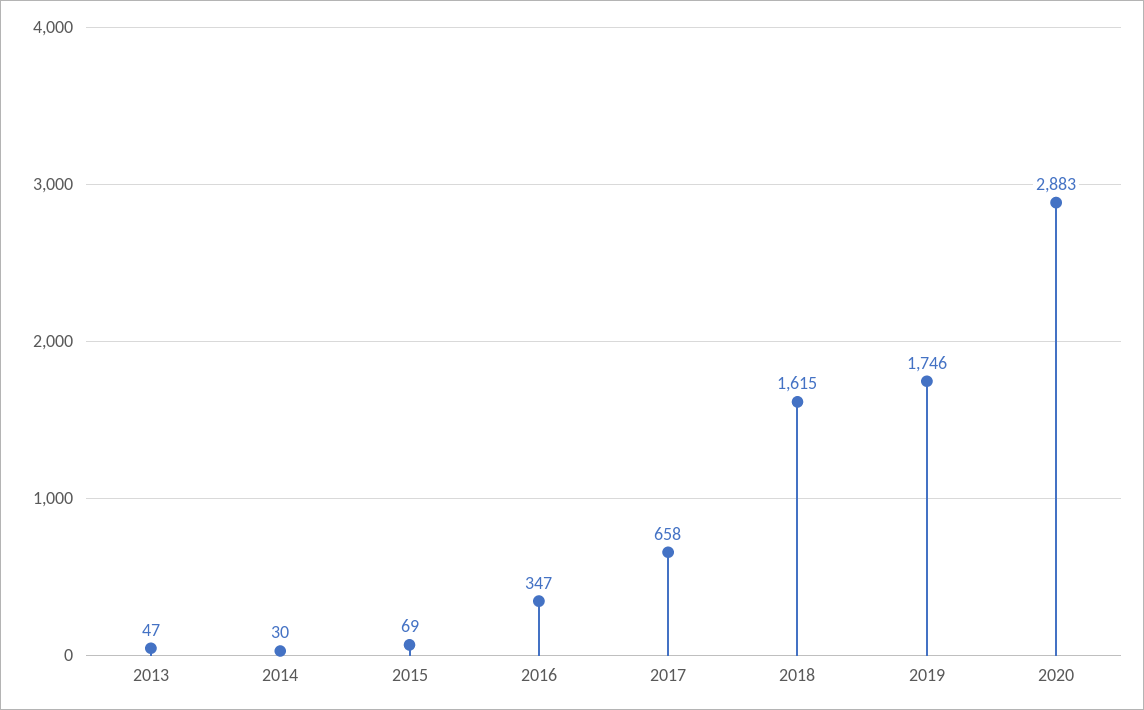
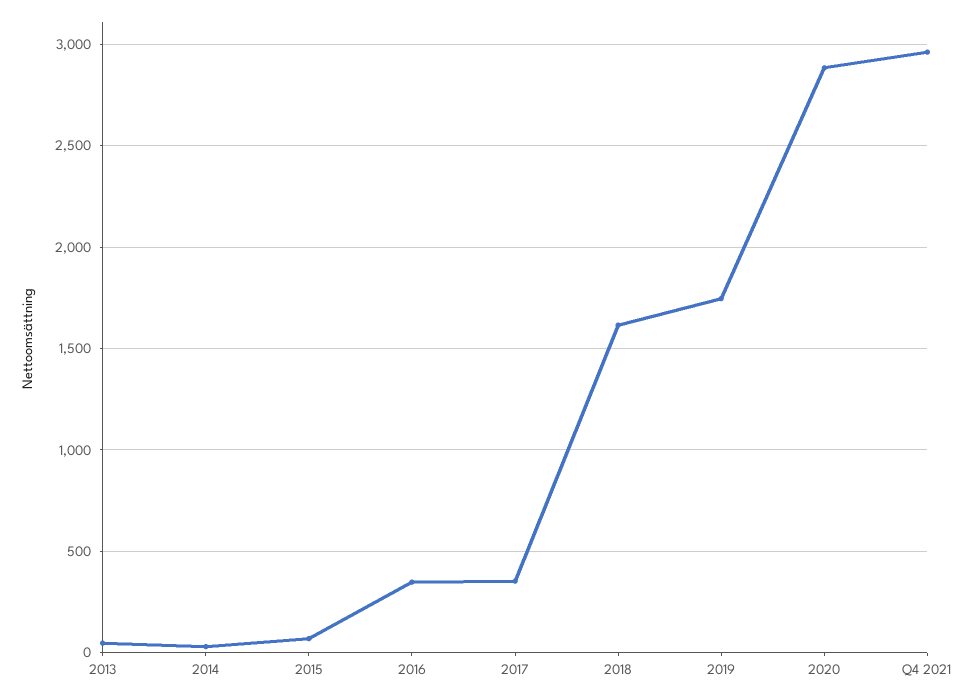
2017: 658 -> 350
Q4 2021: none -> 2950

